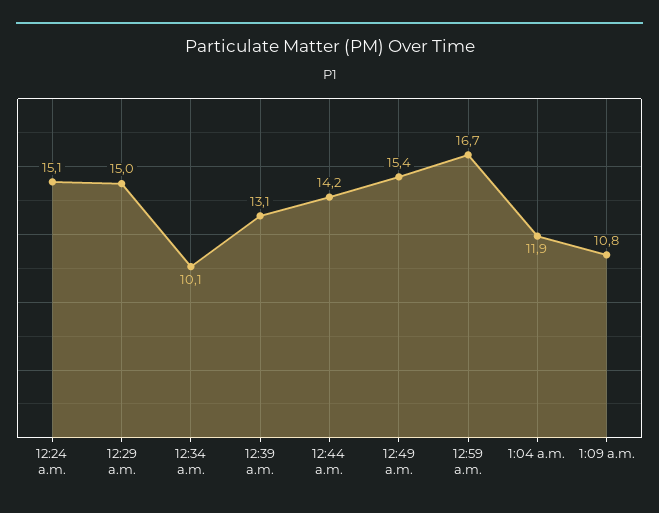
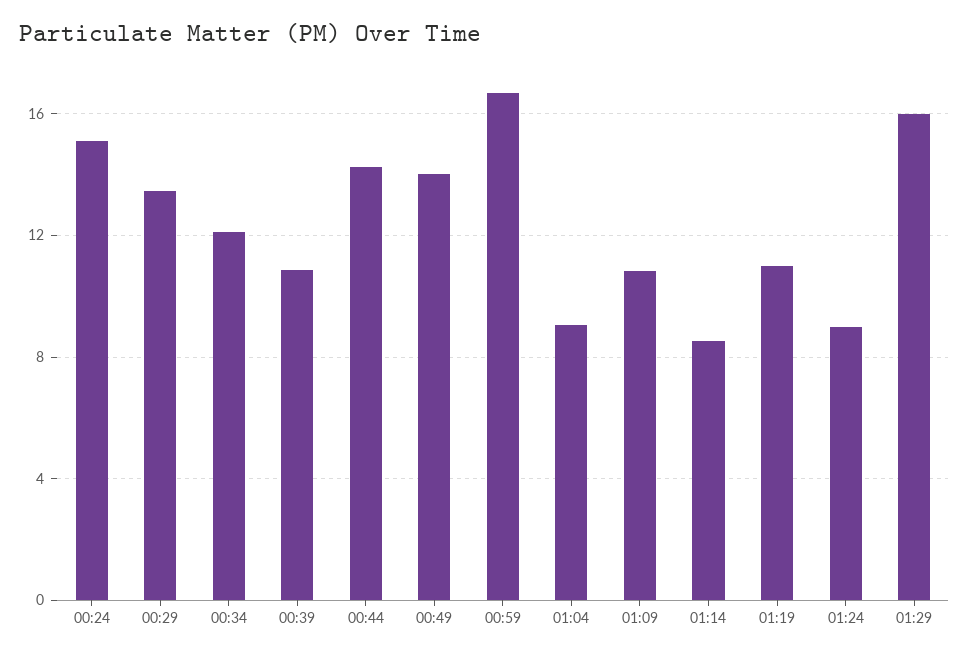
12:29 a.m.: 15 -> 13.5
12:34 a.m.: 10.1 -> 12
12:39 a.m.: 13.1 -> 11
12:49 a.m.: 15.4 -> 14
1:04 a.m.: 11.9 -> 9
01:14: none -> 8.5
01:19: none -> 11
01:24: none -> 9
01:29: none -> 16

